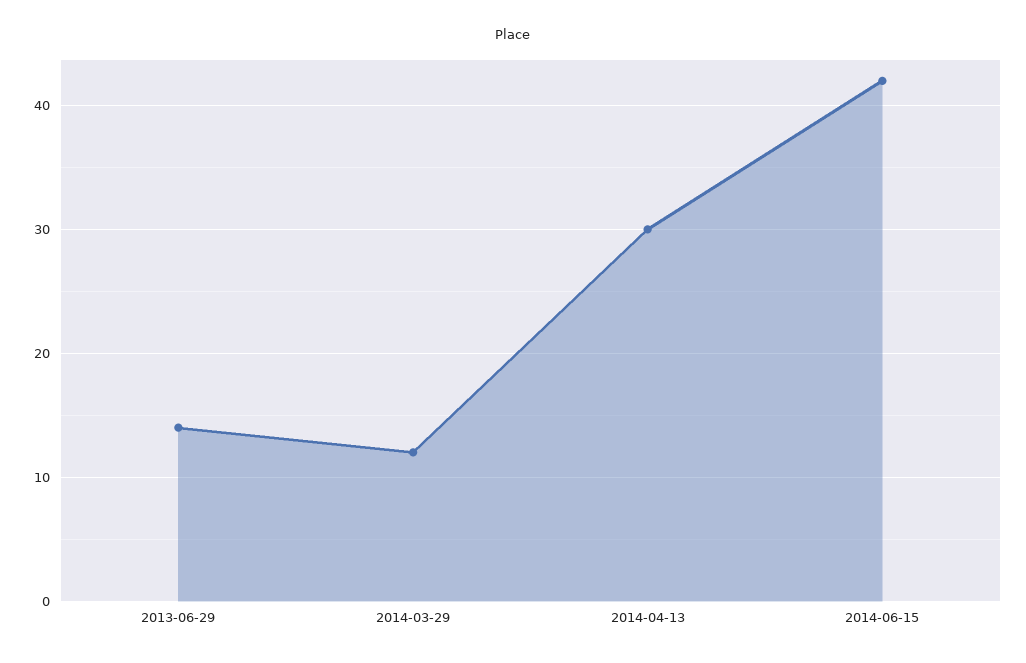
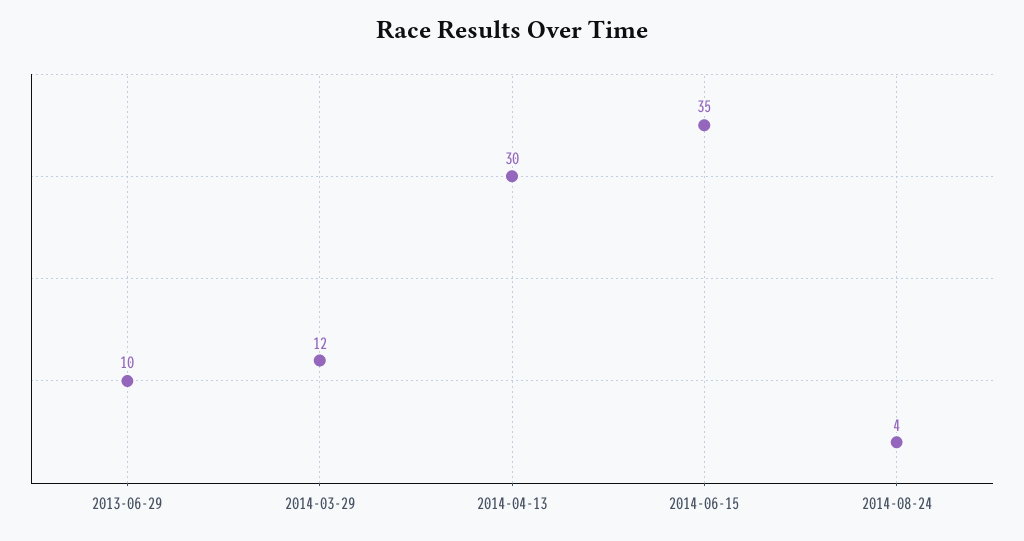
2013-06-29: 14 -> 10
2014-06-15: 42 -> 35
2014-08-24: none -> 4

